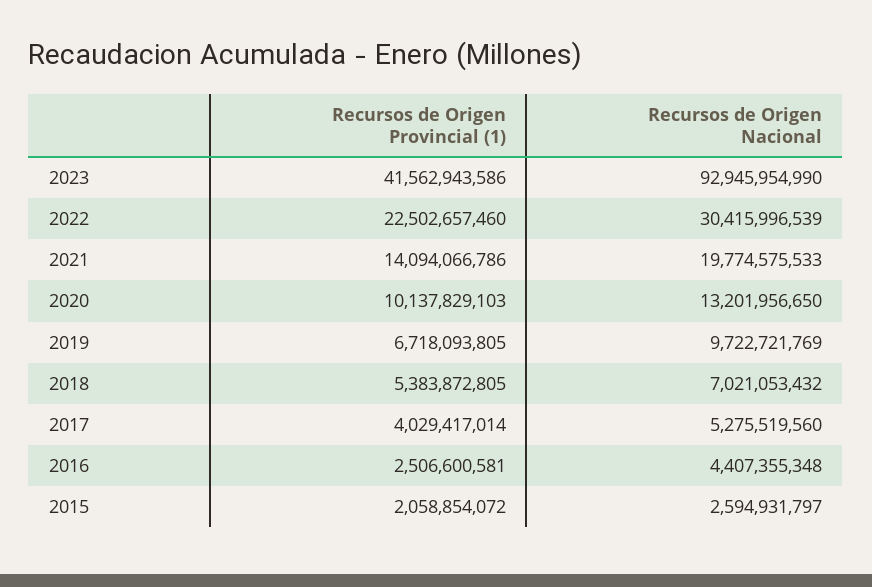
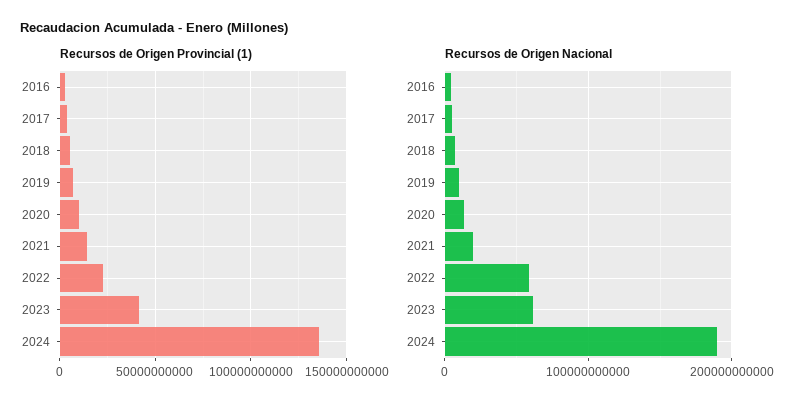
Recursos de Origen Nacional, 2023: 92945954990 -> 60000000000
Recursos de Origen Nacional, 2022: 30415996539 -> 60000000000
Recursos de Origen Provincial (1), 2015: 2058854072 -> none
Recursos de Origen Nacional, 2015: 2594931797 -> none
Recursos de Origen Provincial (1), 2024: none -> 135000000000
Recursos de Origen Nacional, 2024: none -> 190000000000

